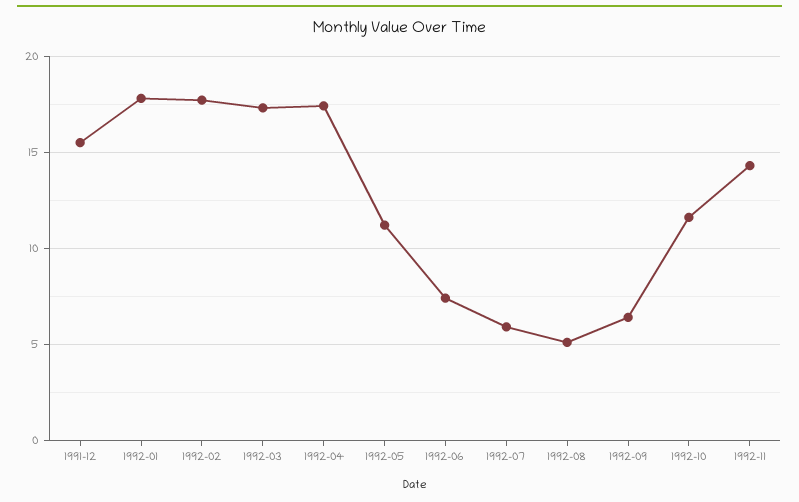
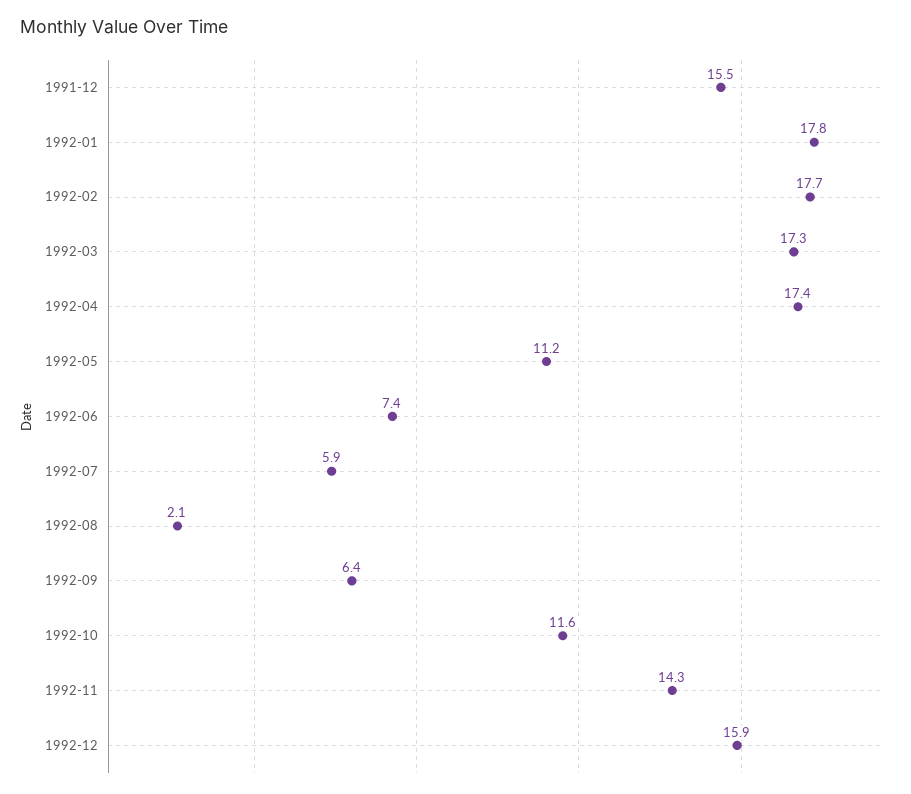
1992-08: 5 -> 2.1
1992-12: none -> 15.9

